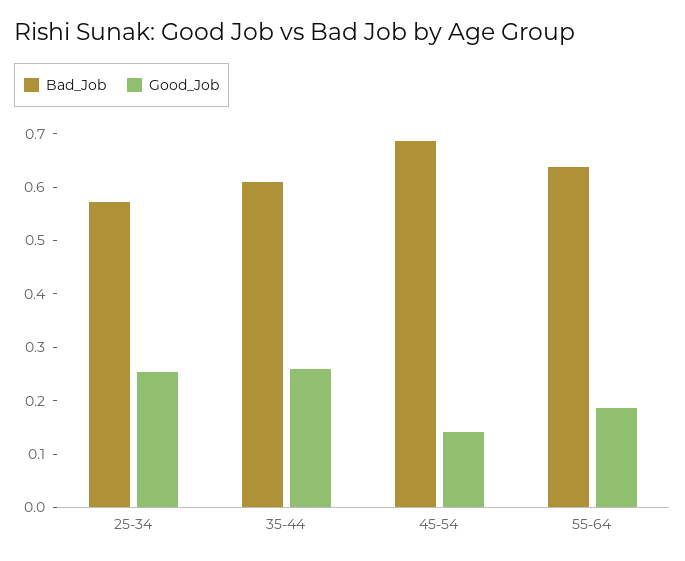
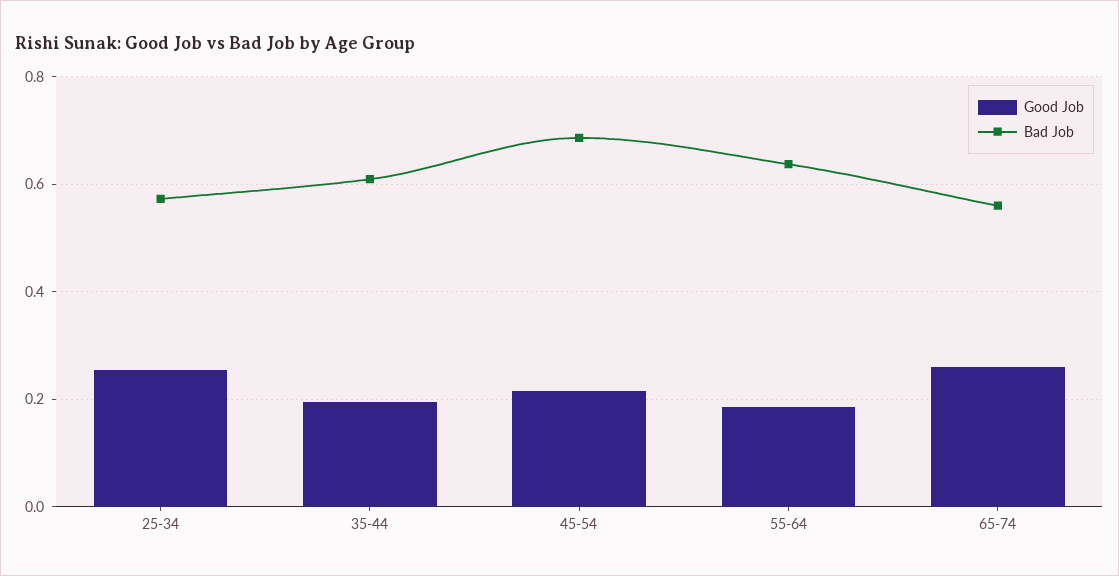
Good_Job, 35-44: 0.26 -> 0.2
Good_Job, 45-54: 0.14 -> 0.22
Good_Job, 65-74: none -> 0.26
Bad_Job, 65-74: none -> 0.56

